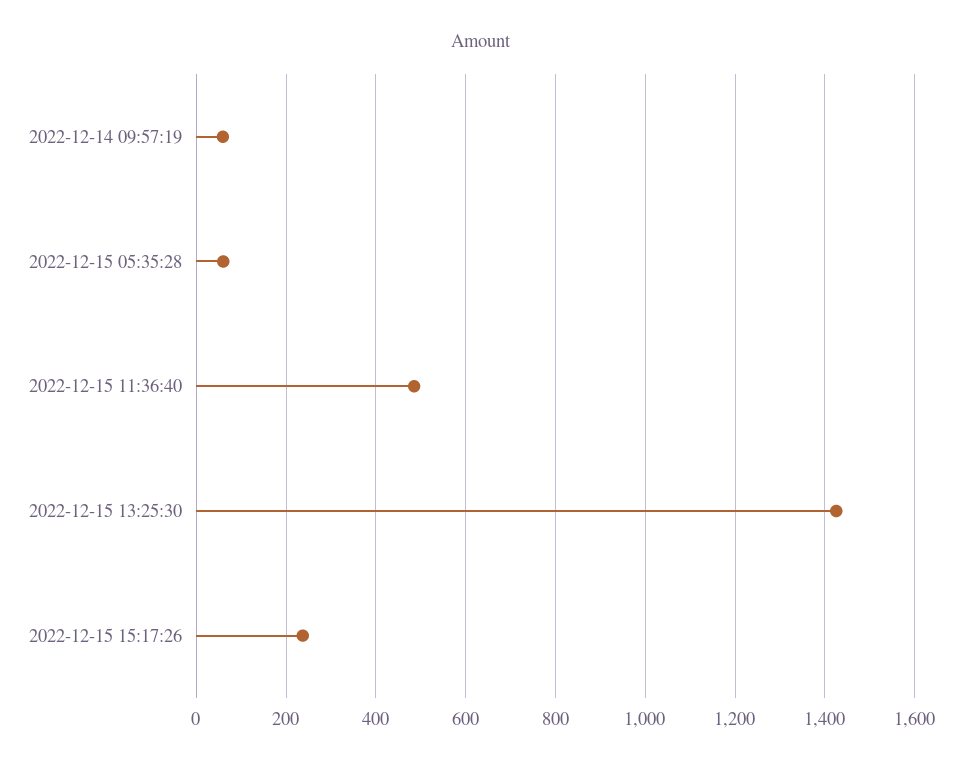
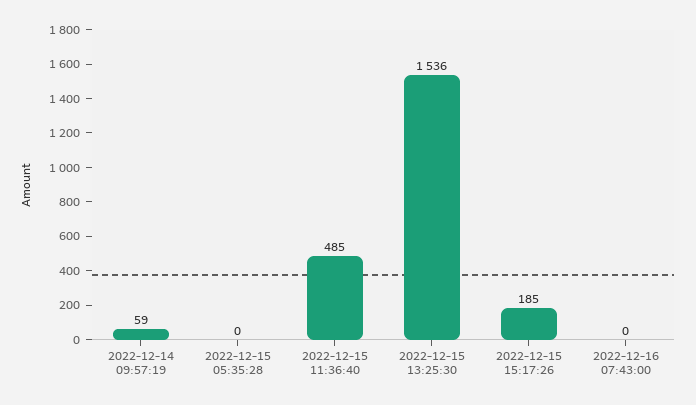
2022-12-15 05:35:28: 60 -> 0
2022-12-15 13:25:30: 1420 -> 1536
2022-12-15 15:17:26: 240 -> 185
2022-12-16 07:43:00: none -> 0

